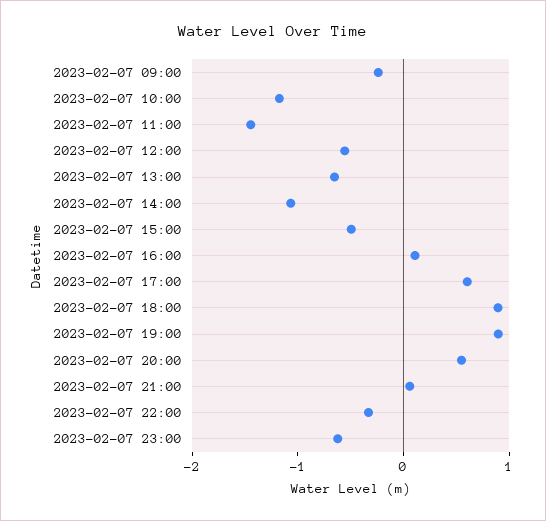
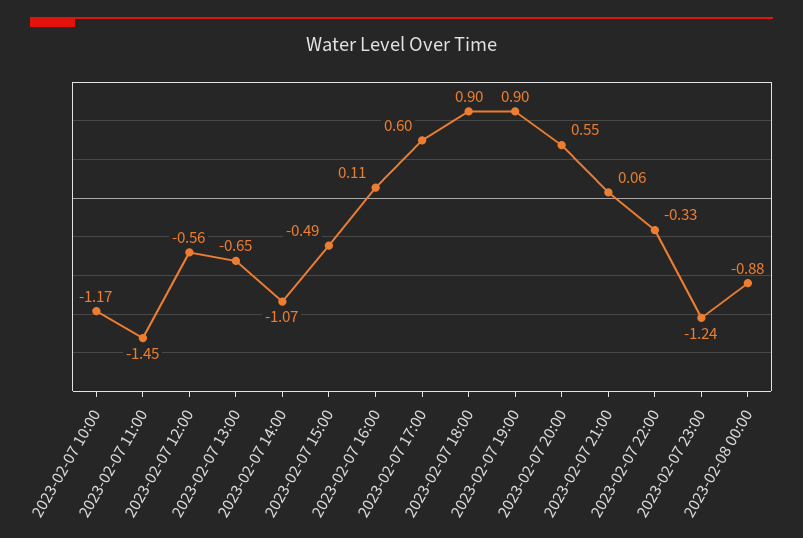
2023-02-07 09:00: -0.2 -> none
2023-02-07 23:00: -0.6 -> -1.24
2023-02-08 00:00: none -> -0.88

